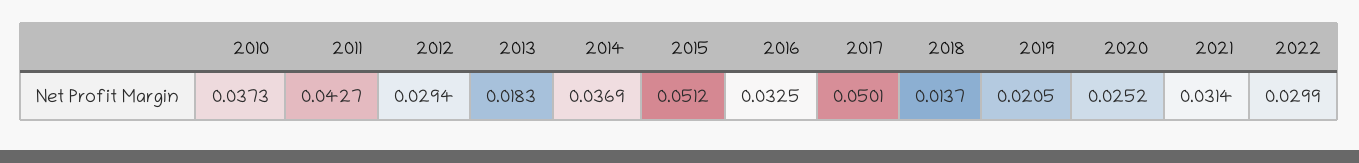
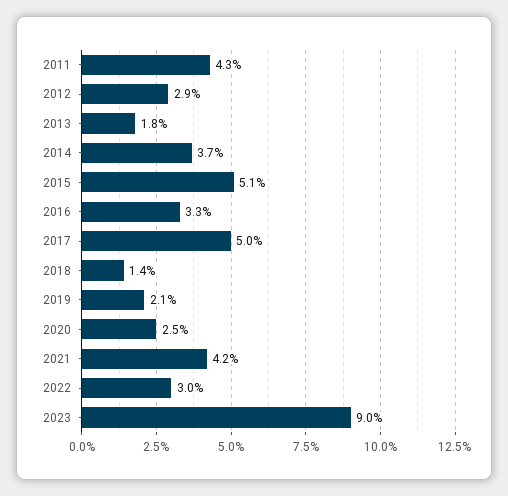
2010: 0.0373 -> none
2021: 0.0314 -> 0.042
2023: none -> 0.09

